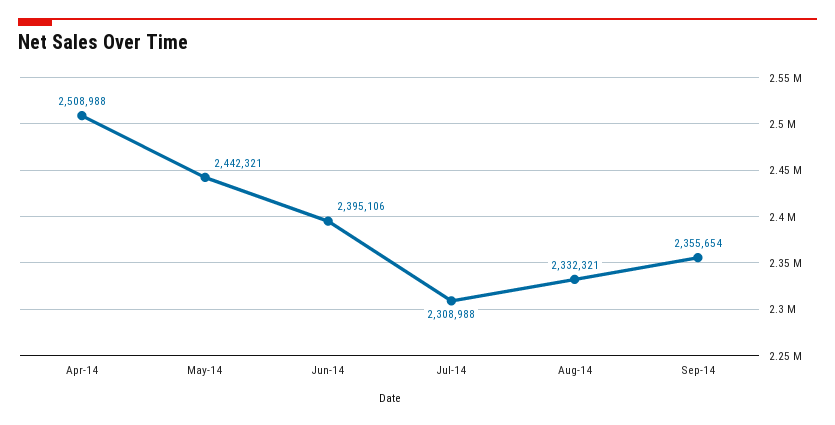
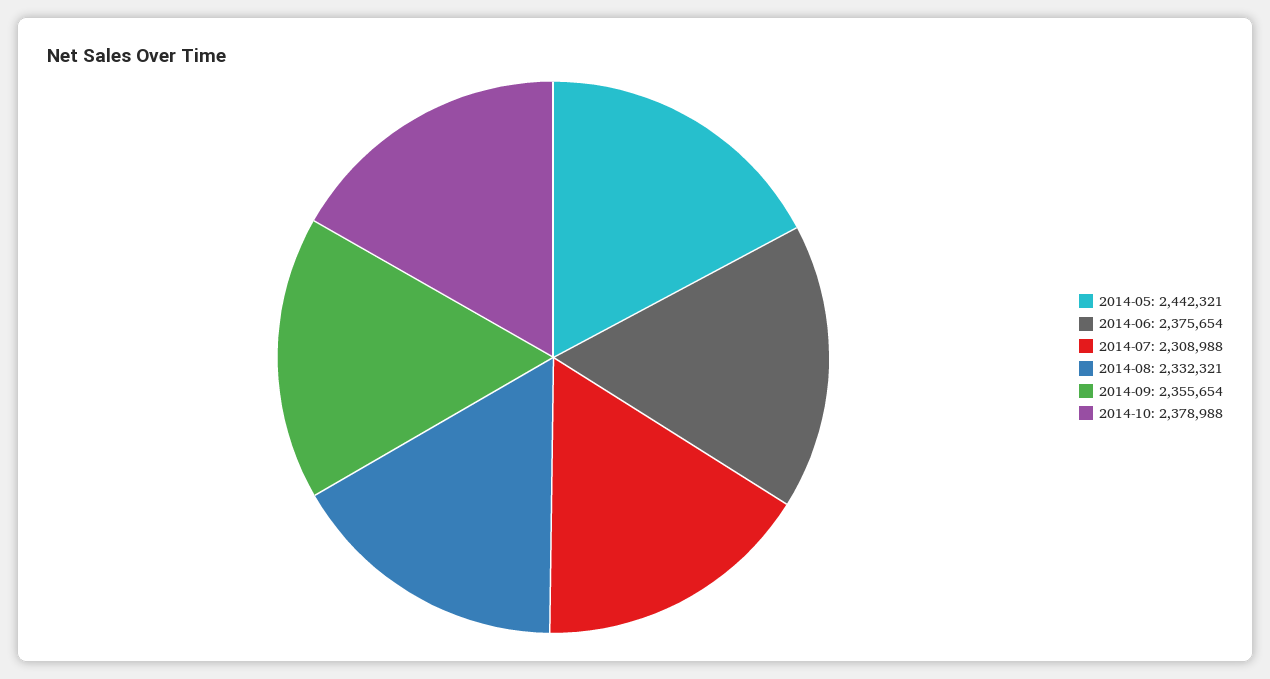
Apr-14: 2508988 -> none
Jun-14: 2395106 -> 2375654
2014-10: none -> 2378988

